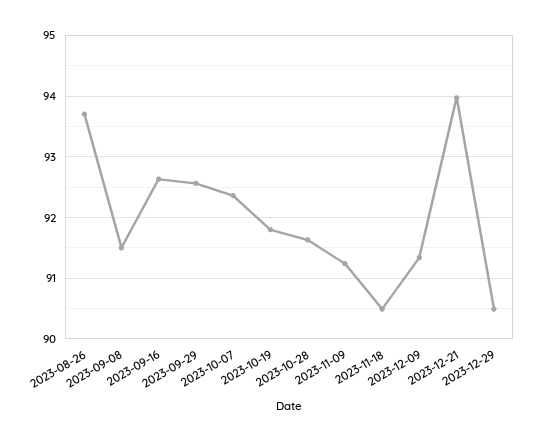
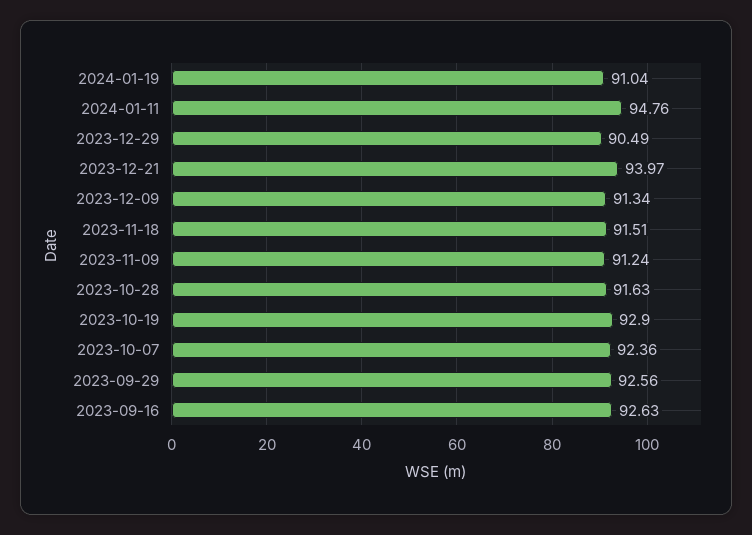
2023-08-26: 93.7 -> none
2023-09-08: 91.5 -> none
2023-10-19: 91.8 -> 92.9
2023-11-18: 90.5 -> 91.51
2024-01-19: none -> 91.04
2024-01-11: none -> 94.76

